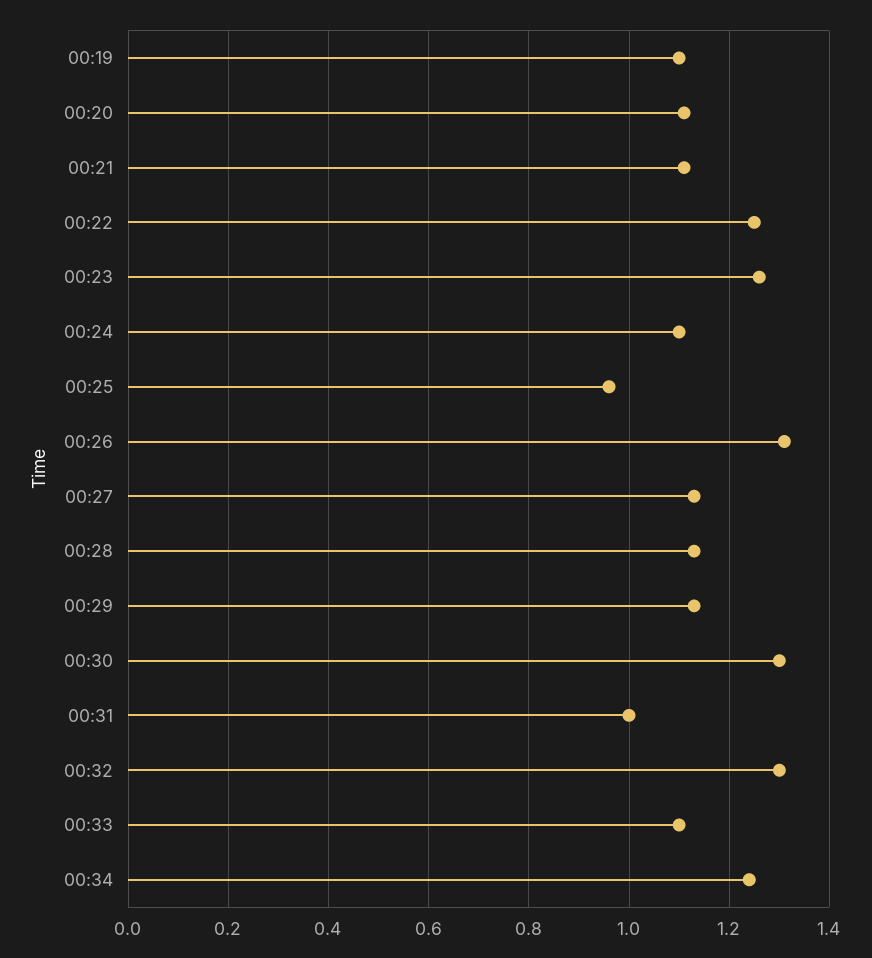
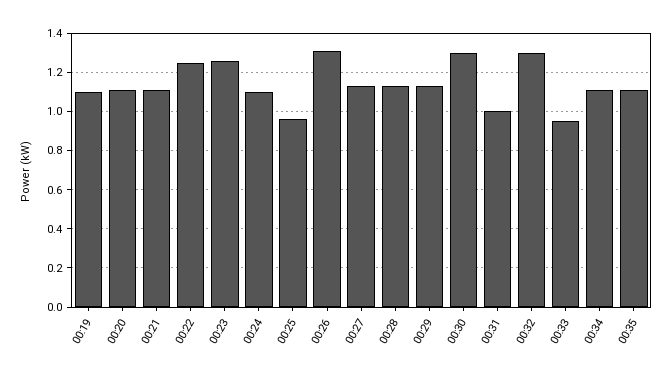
00:33: 1.1 -> 0.95
00:34: 1.25 -> 1.1
00:35: none -> 1.1

